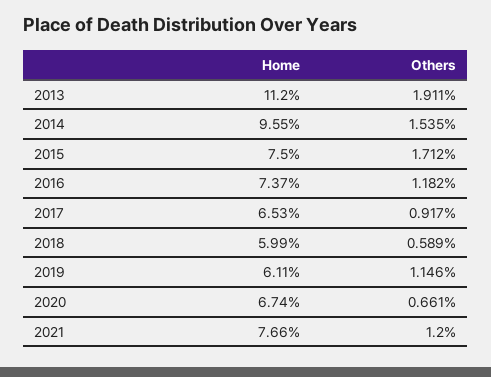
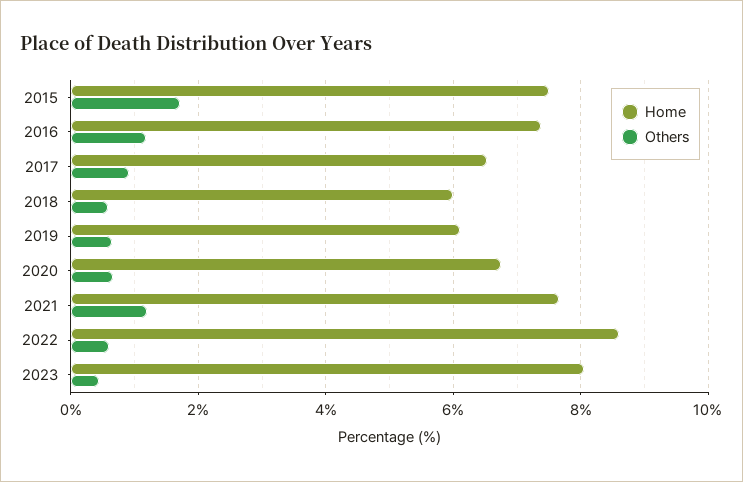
Home, 2013: 11.2 -> none
Others, 2013: 1.911 -> none
Home, 2014: 9.55 -> none
Others, 2014: 1.535 -> none
Others, 2019: 1.146 -> 0.6
Home, 2022: none -> 8.6
Others, 2022: none -> 0.6
Home, 2023: none -> 8
Others, 2023: none -> 0.4

